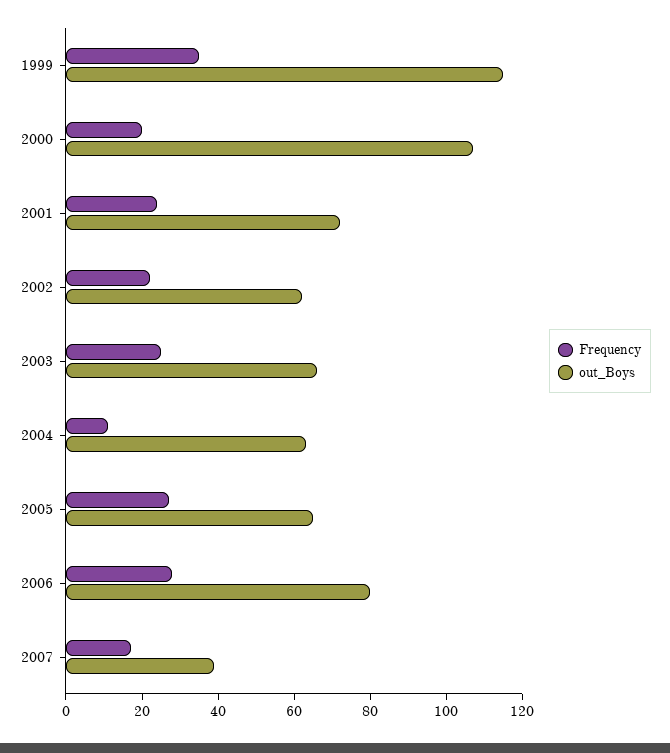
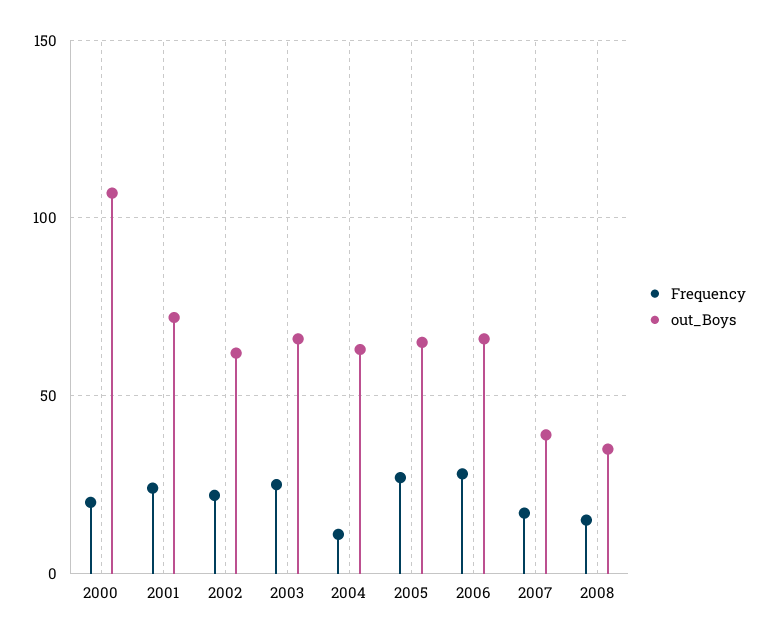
Frequency, 1999: 35 -> none
out_Boys, 1999: 115 -> none
out_Boys, 2006: 80 -> 65
Frequency, 2008: none -> 15
out_Boys, 2008: none -> 35

